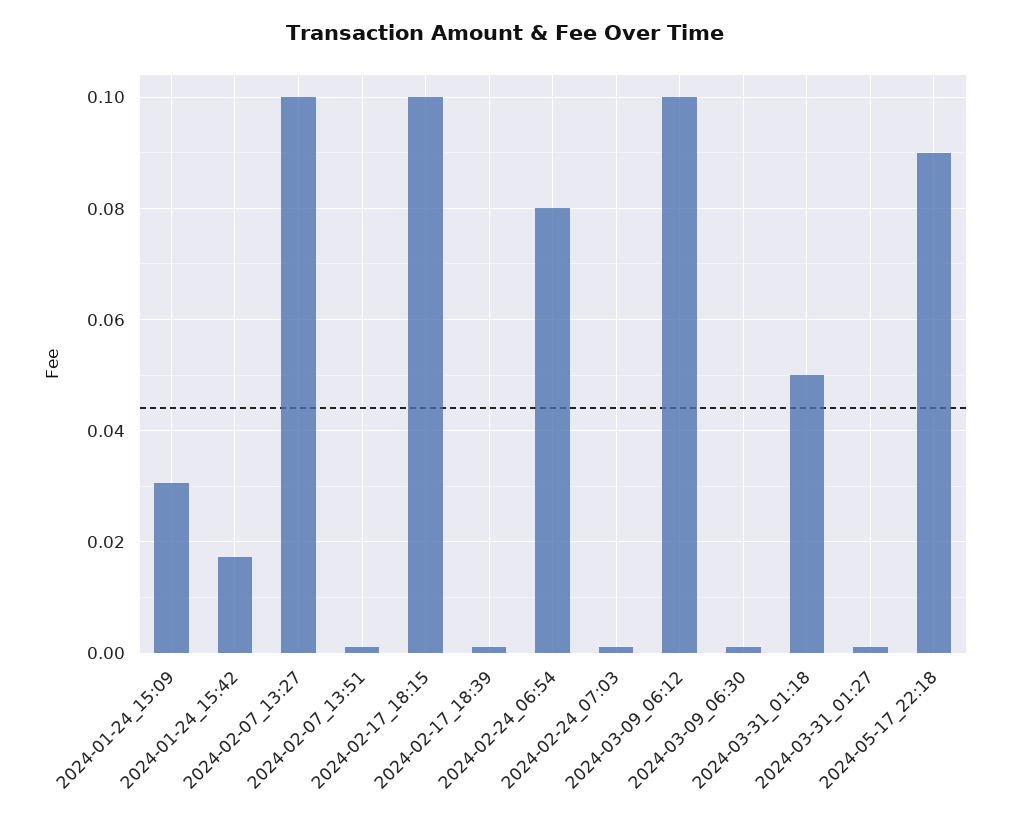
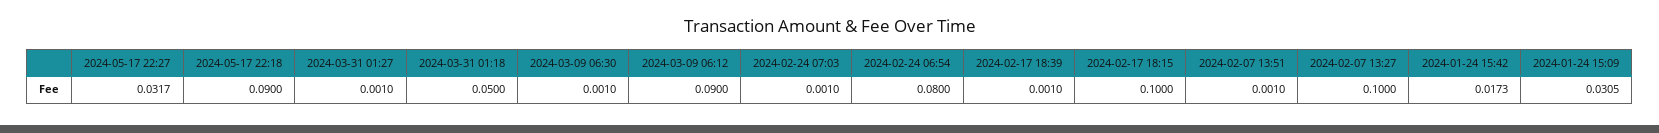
2024-03-09_06:12: 0.1 -> 0.09
2024-05-17 22:27: none -> 0.0317

